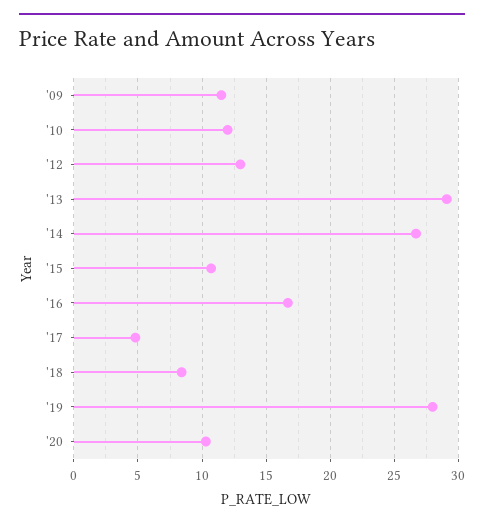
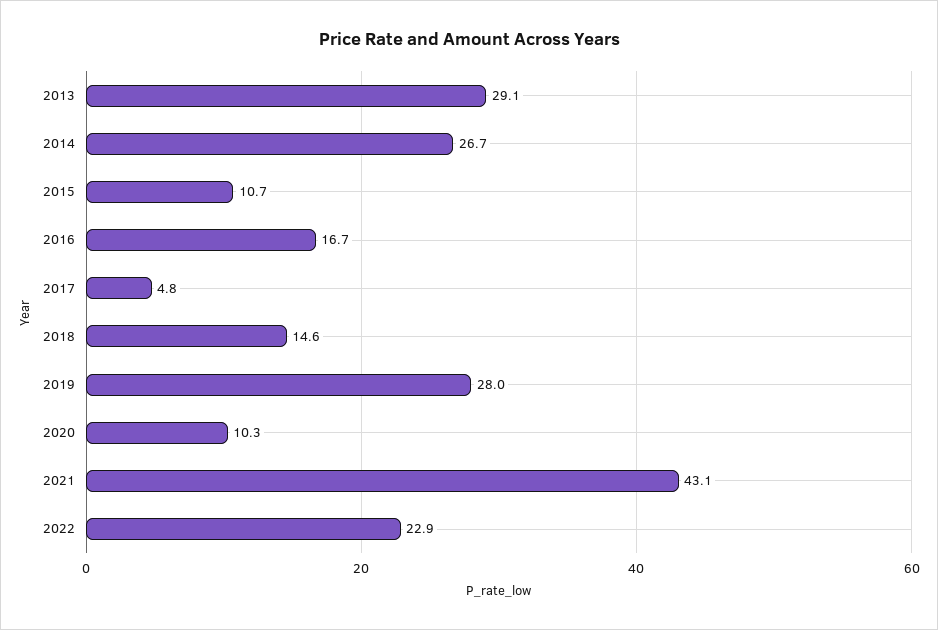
'09: 11.5 -> none
'10: 12 -> none
'12: 13 -> none
'18: 8.5 -> 14.6
2021: none -> 43.1
2022: none -> 22.9

